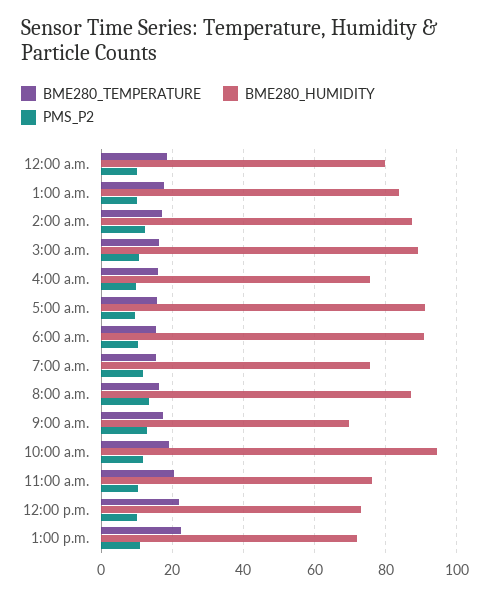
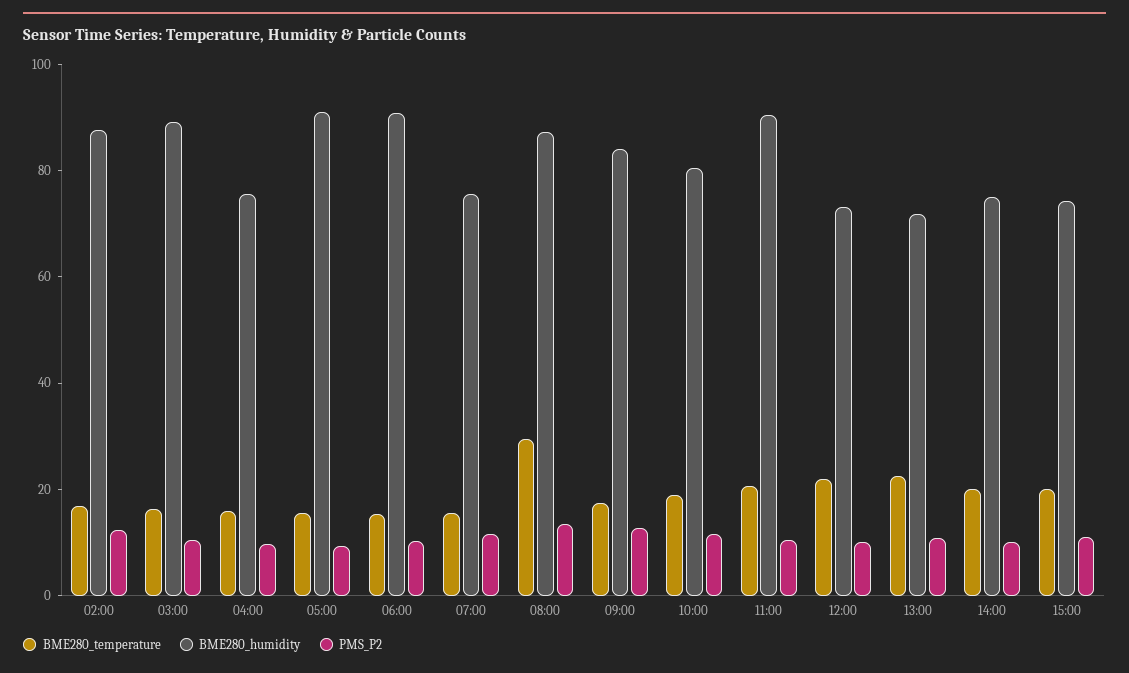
BME280_TEMPERATURE, 12:00 a.m.: 18 -> none
BME280_HUMIDITY, 12:00 a.m.: 80 -> none
PMS_P2, 12:00 a.m.: 10 -> none
BME280_TEMPERATURE, 1:00 a.m.: 18 -> none
BME280_HUMIDITY, 1:00 a.m.: 84 -> none
PMS_P2, 1:00 a.m.: 10 -> none
BME280_TEMPERATURE, 8:00 a.m.: 16 -> 30
BME280_HUMIDITY, 9:00 a.m.: 70 -> 85
BME280_HUMIDITY, 10:00 a.m.: 94 -> 80
BME280_HUMIDITY, 11:00 a.m.: 76 -> 90
BME280_TEMPERATURE, 14:00: none -> 20
BME280_HUMIDITY, 14:00: none -> 75
PMS_P2, 14:00: none -> 10
BME280_TEMPERATURE, 15:00: none -> 20
BME280_HUMIDITY, 15:00: none -> 75
PMS_P2, 15:00: none -> 10

